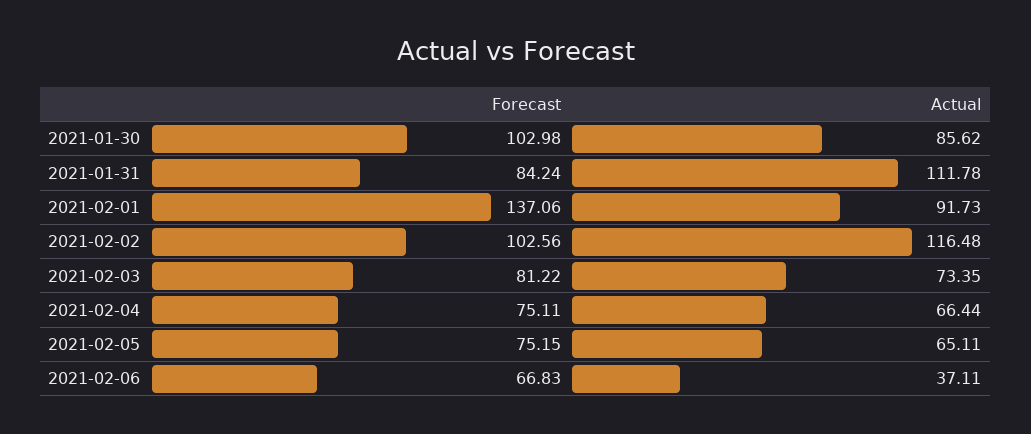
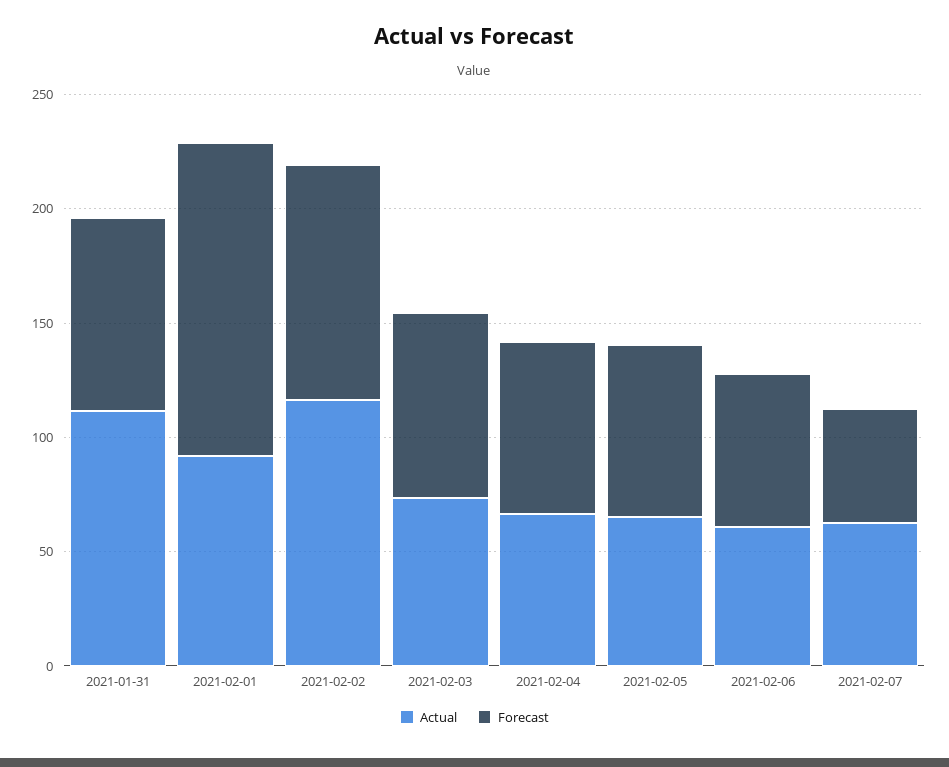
Forecast, 2021-01-30: 102.98 -> none
Actual, 2021-01-30: 85.62 -> none
Actual, 2021-02-06: 37.11 -> 60
Actual, 2021-02-07: none -> 60
Forecast, 2021-02-07: none -> 50

